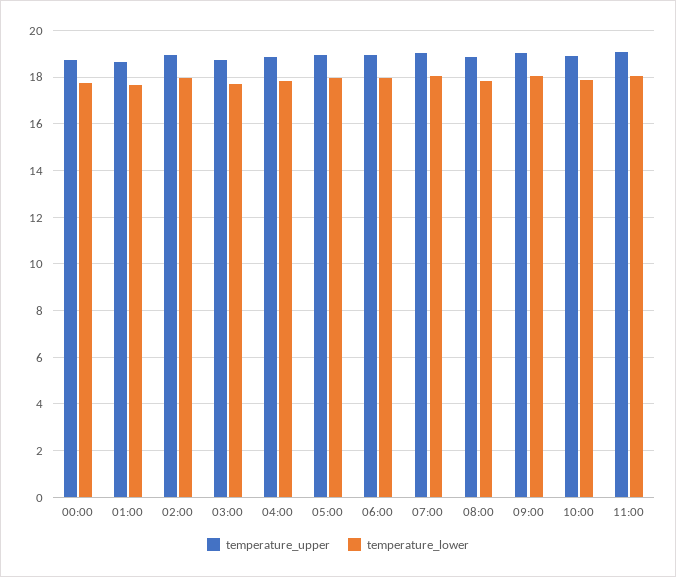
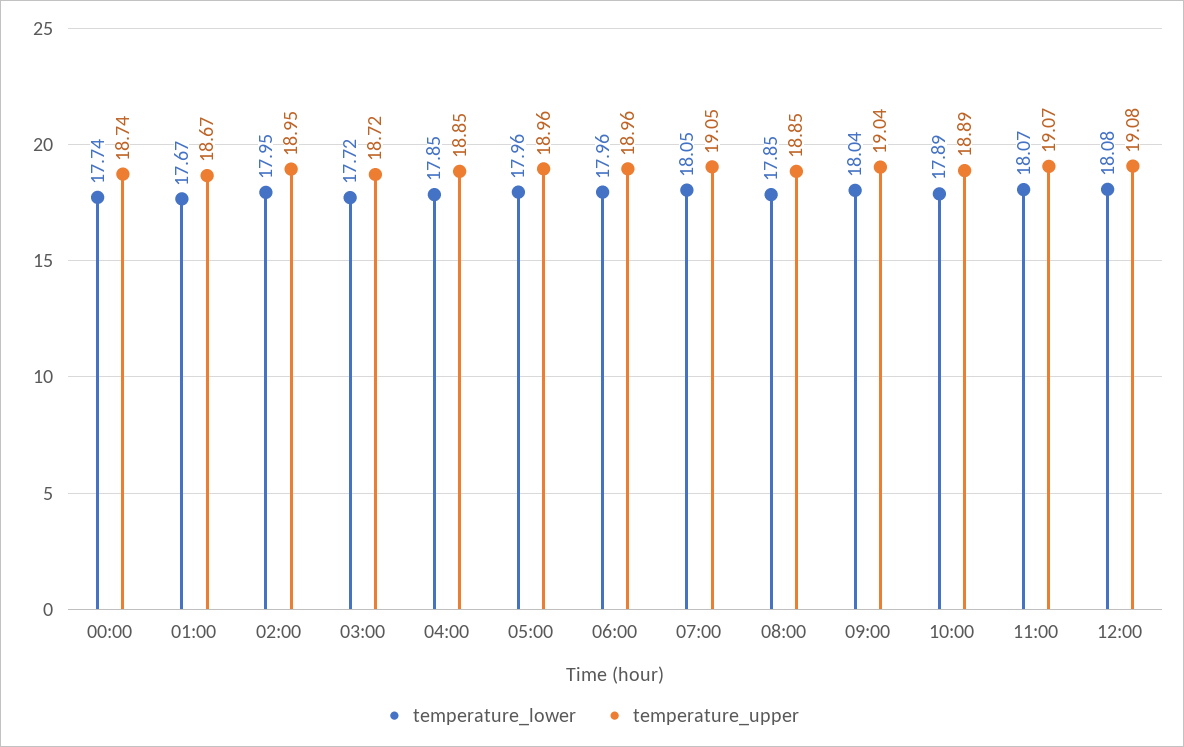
temperature_lower, 12:00: none -> 18.08
temperature_upper, 12:00: none -> 19.08

